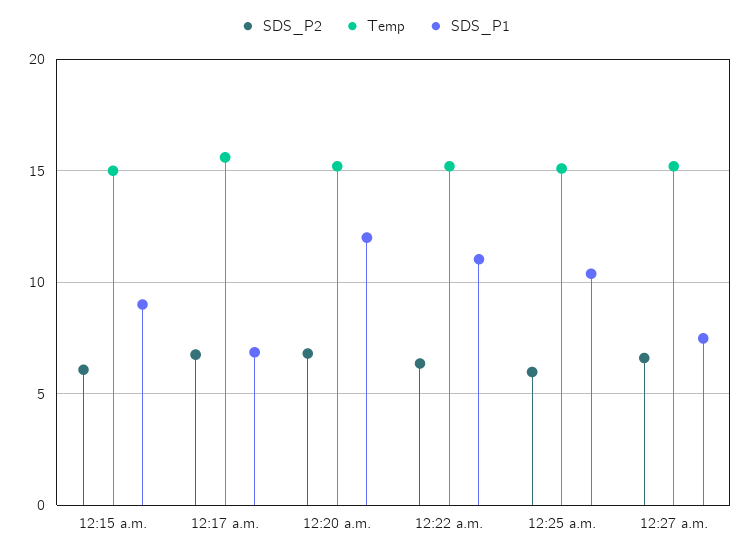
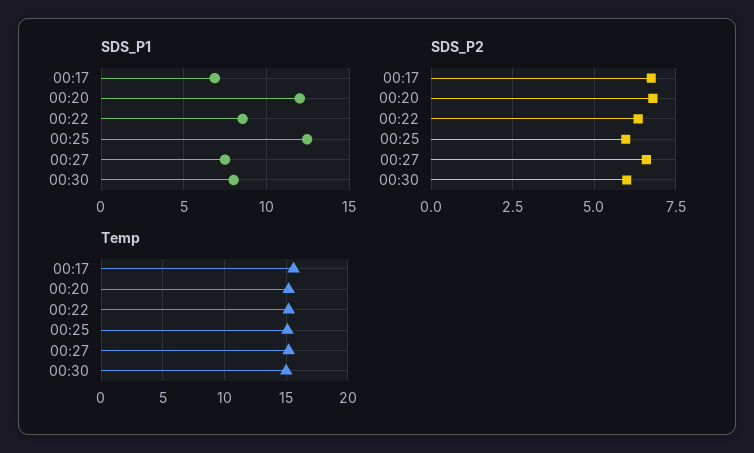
SDS_P2, 12:15 a.m.: 6 -> none
Temp, 12:15 a.m.: 15 -> none
SDS_P1, 12:15 a.m.: 9 -> none
SDS_P1, 12:22 a.m.: 11 -> 8.5
SDS_P1, 12:25 a.m.: 10.5 -> 12.5
SDS_P1, 00:30: none -> 8
SDS_P2, 00:30: none -> 6
Temp, 00:30: none -> 15

